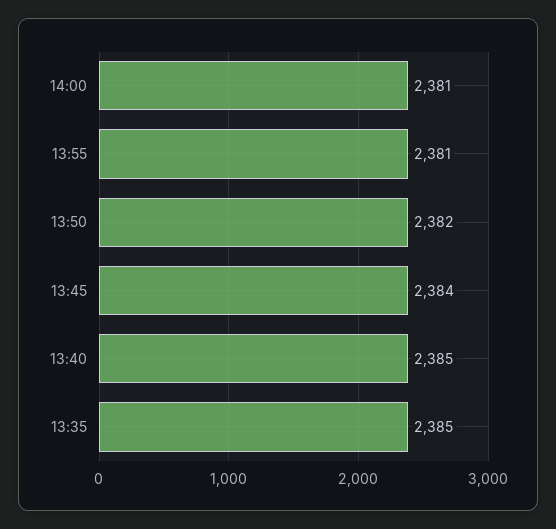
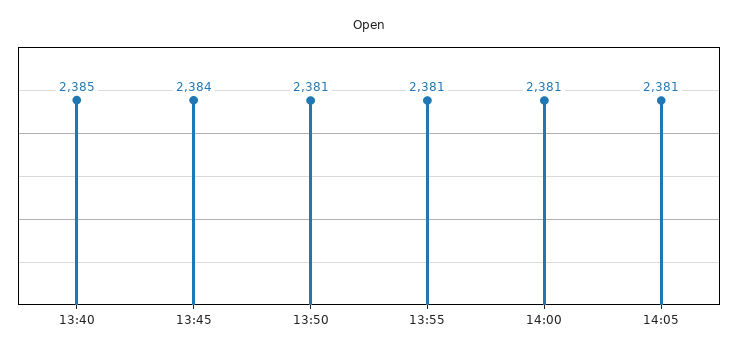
13:50: 2382 -> 2381
13:35: 2385 -> none
14:05: none -> 2381

